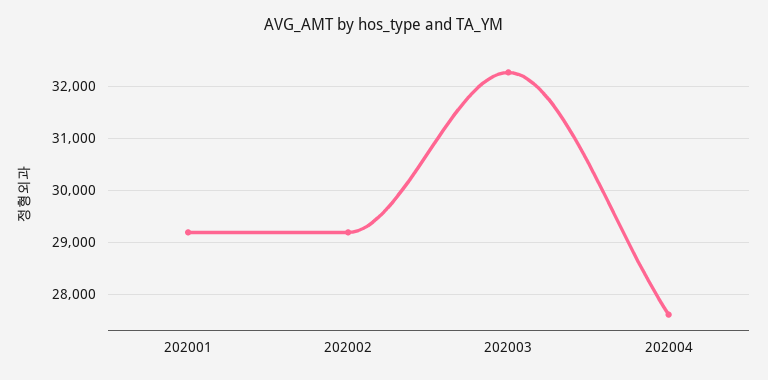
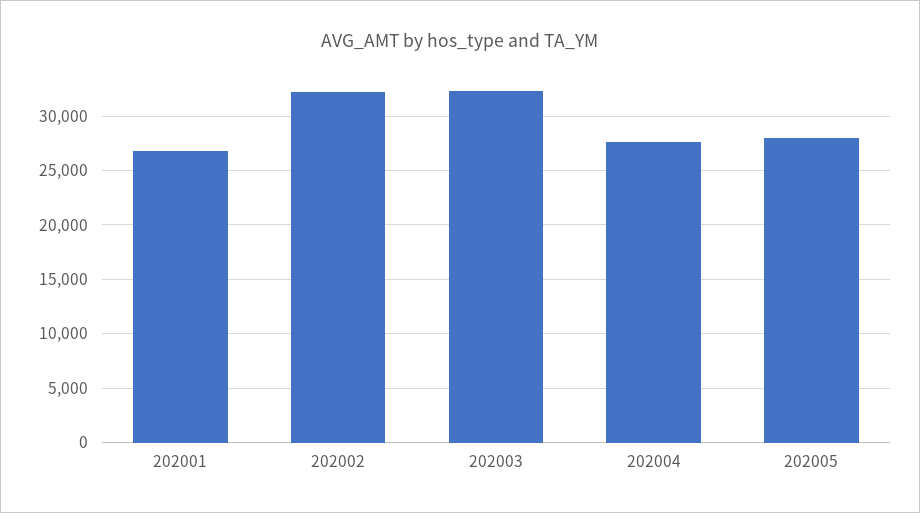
202001: 29200 -> 27000
202002: 29200 -> 32000
202005: none -> 28000

